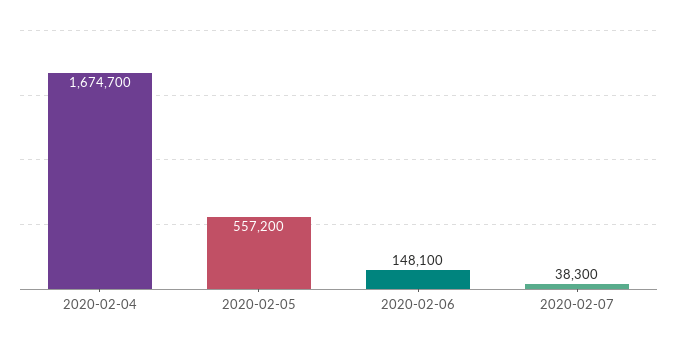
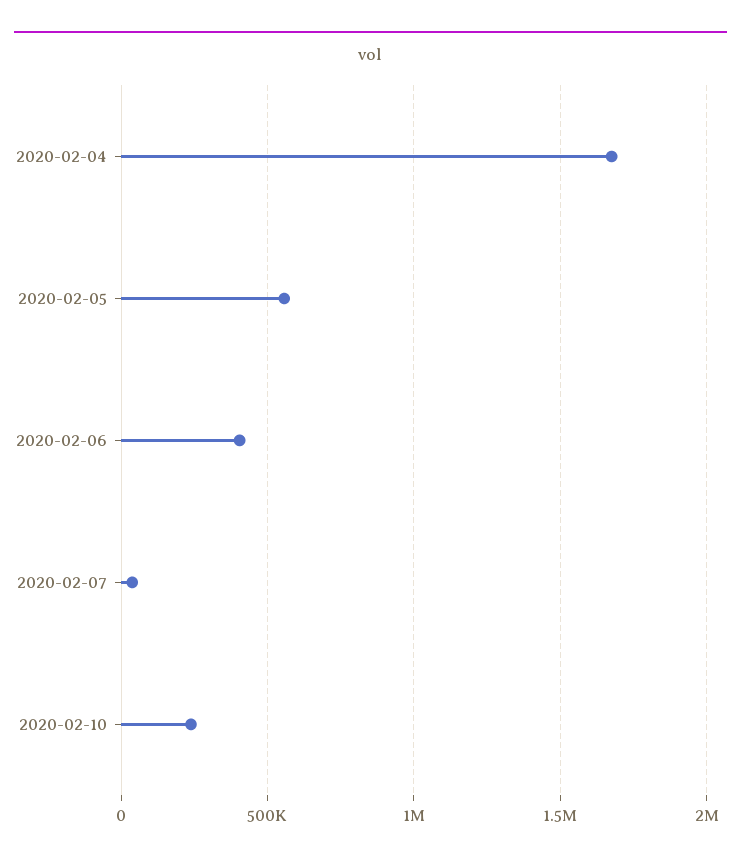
2020-02-06: 148100 -> 400000
2020-02-10: none -> 250000

